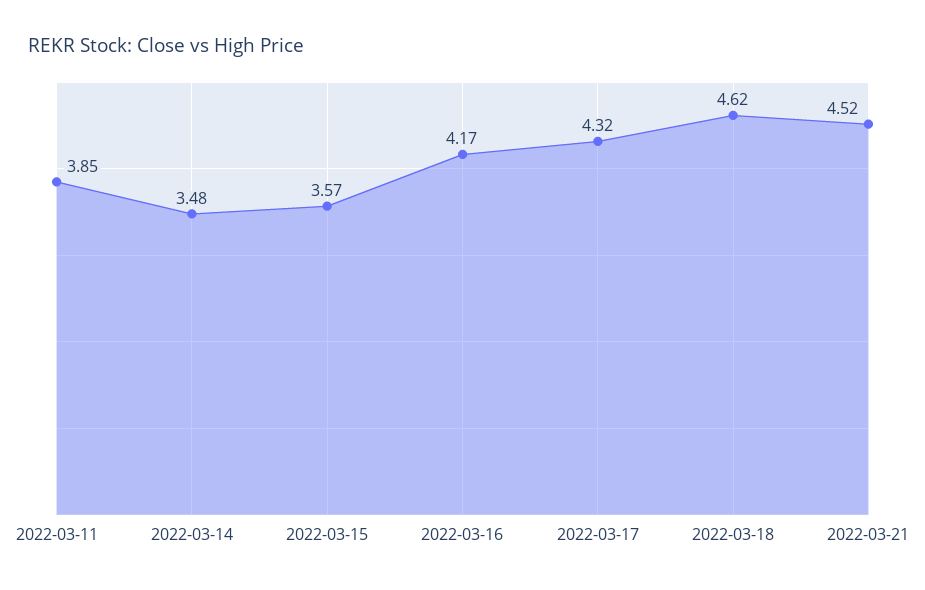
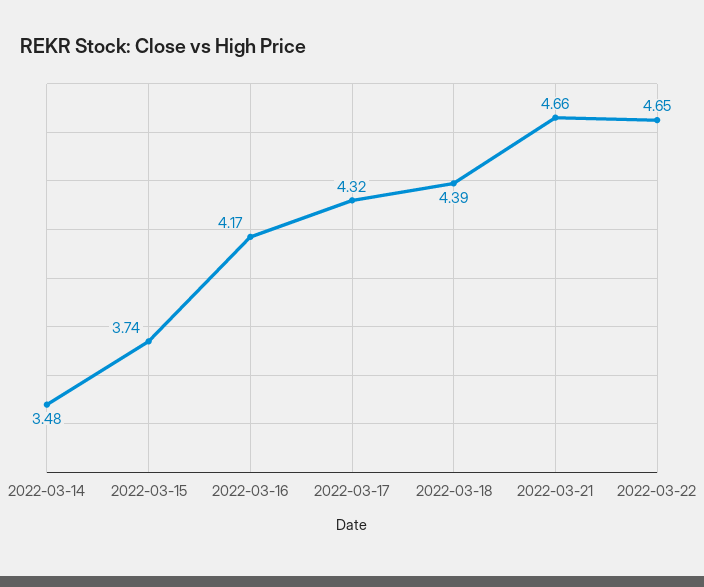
2022-03-11: 3.85 -> none
2022-03-15: 3.57 -> 3.74
2022-03-18: 4.62 -> 4.39
2022-03-21: 4.52 -> 4.66
2022-03-22: none -> 4.65

